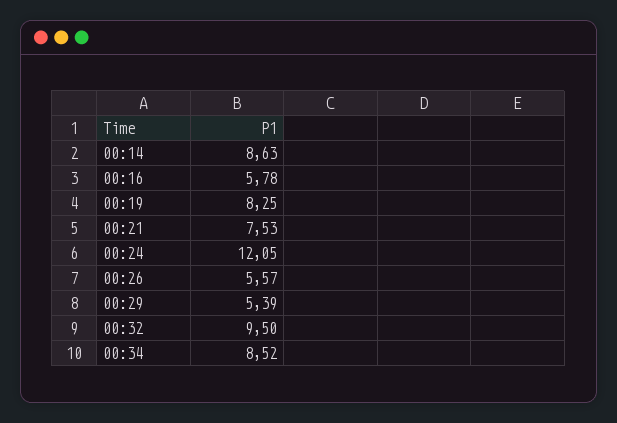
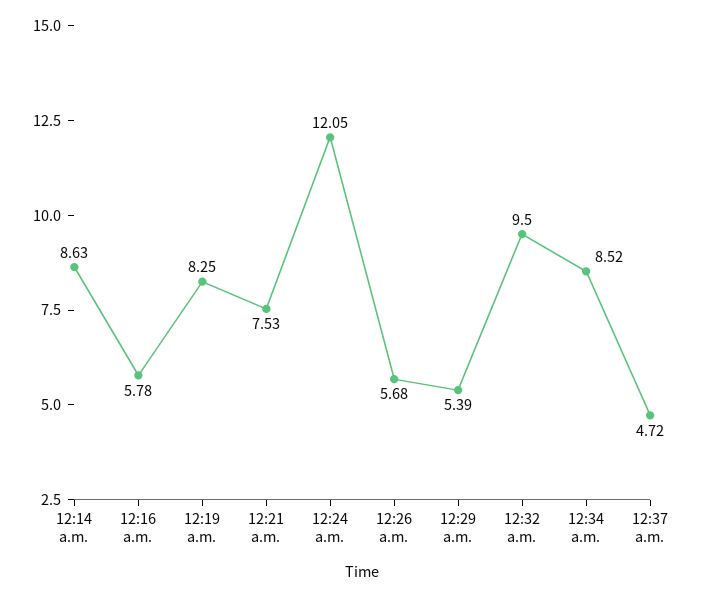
00:26: 5.57 -> 5.68
12:37 a.m.: none -> 4.72

